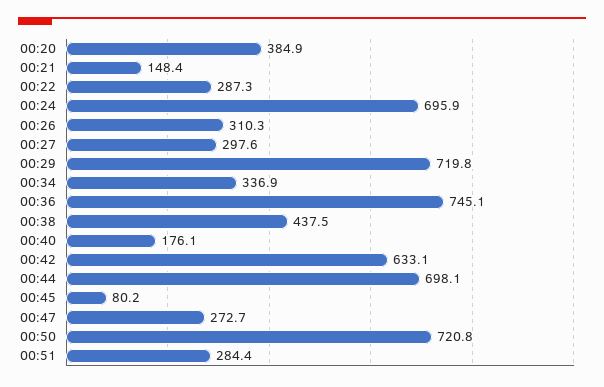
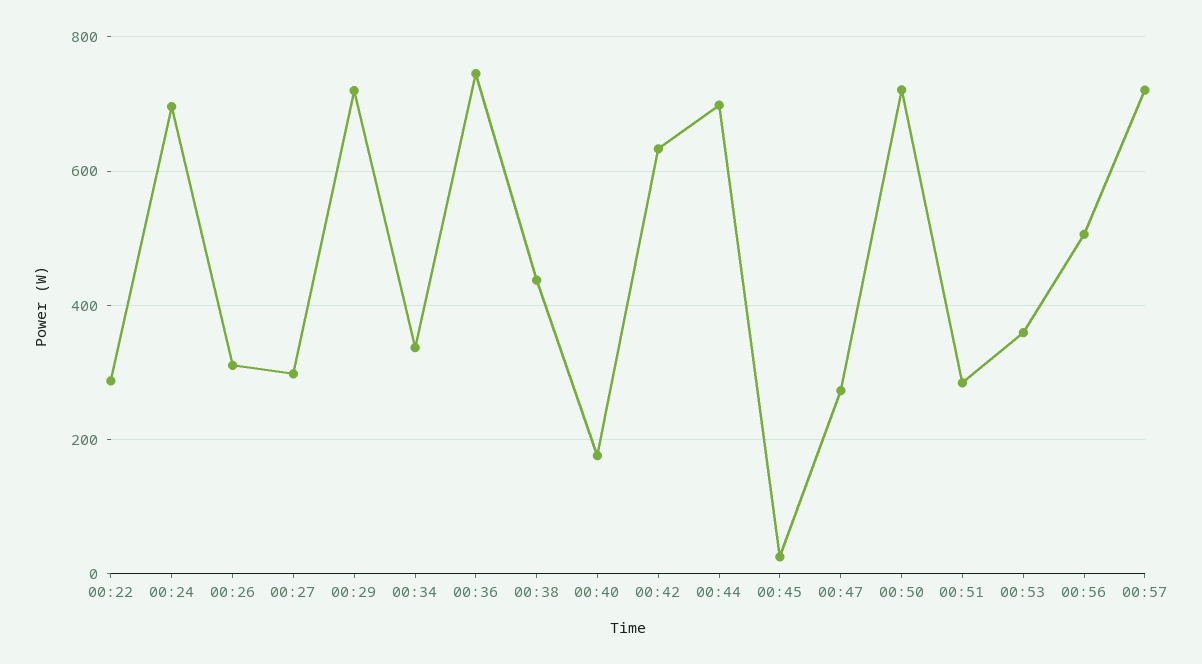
00:20: 384.9 -> none
00:21: 148.4 -> none
00:45: 80.2 -> 20
00:53: none -> 360
00:56: none -> 500
00:57: none -> 720

